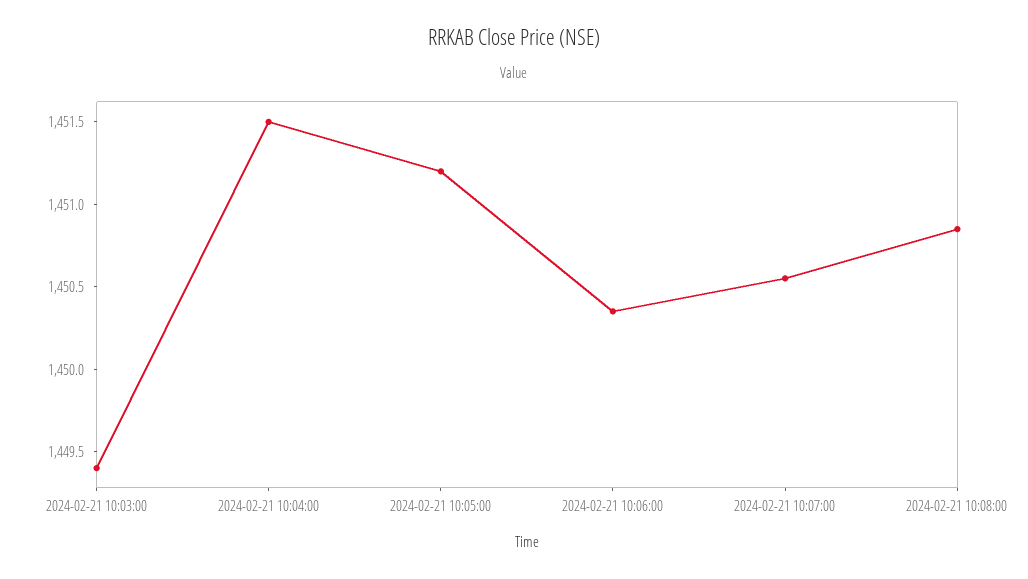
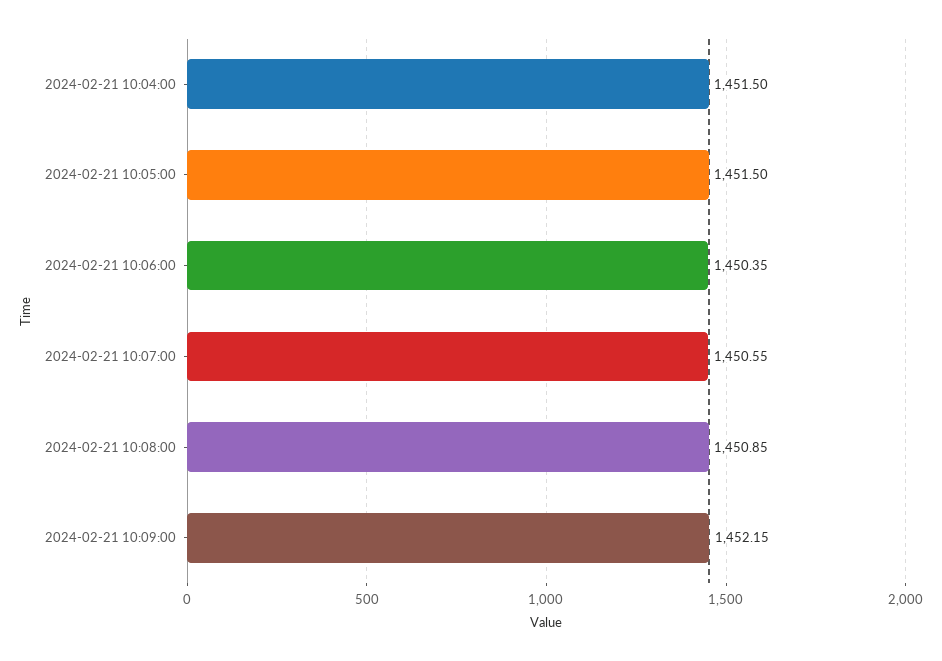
2024-02-21 10:03:00: 1449.4 -> none
2024-02-21 10:05:00: 1451.2 -> 1451.5
2024-02-21 10:09:00: none -> 1452.15

